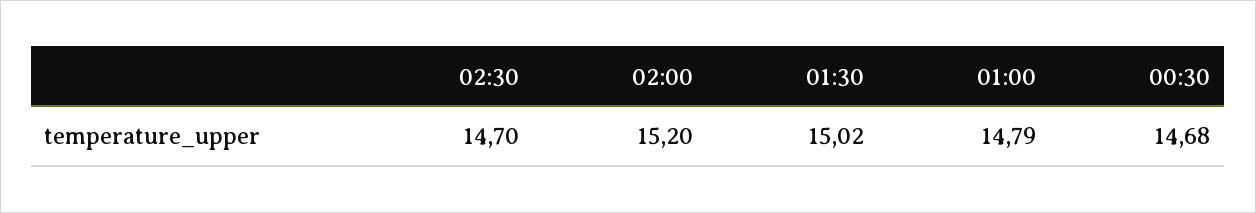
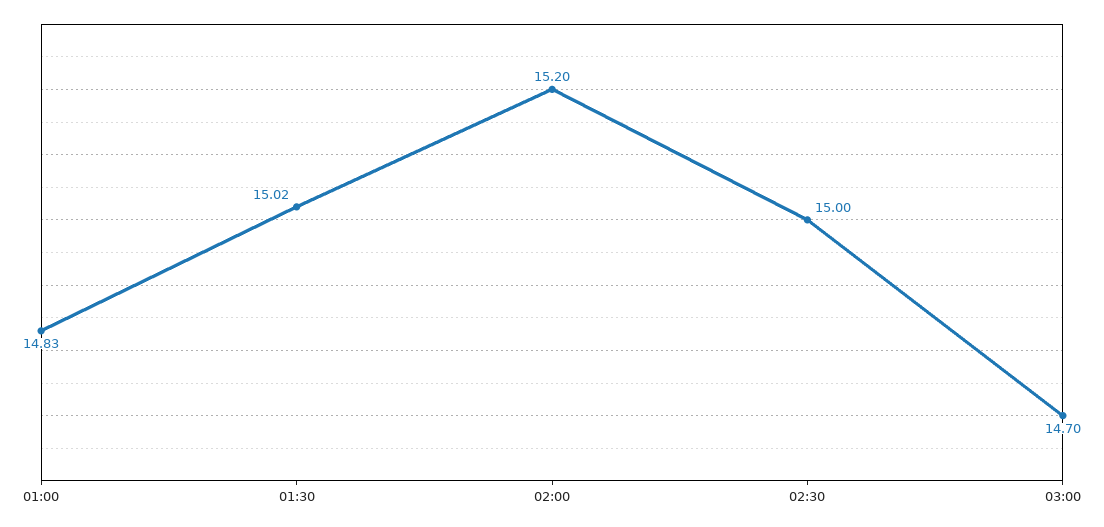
02:30: 14.7 -> 15
01:00: 14.79 -> 14.83
00:30: 14.68 -> none
03:00: none -> 14.7

